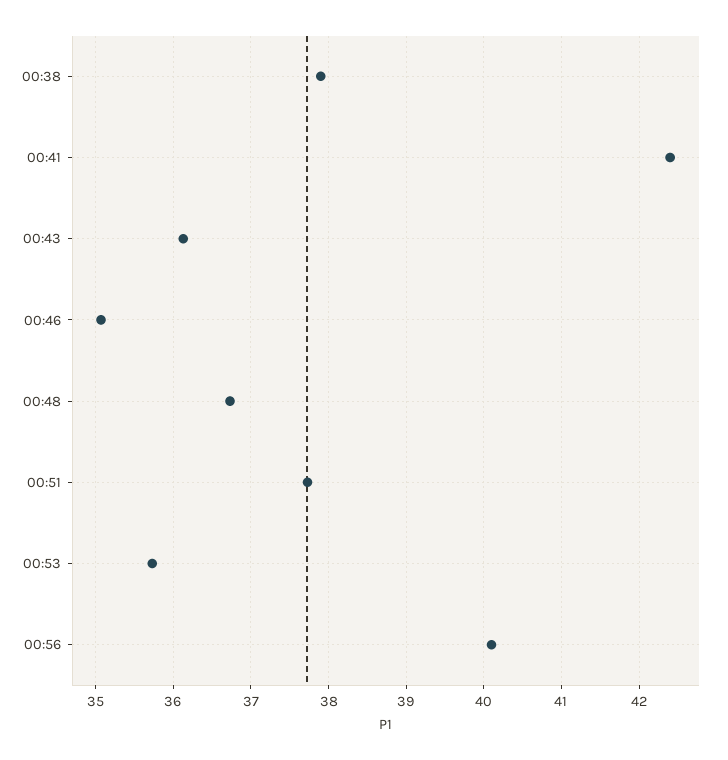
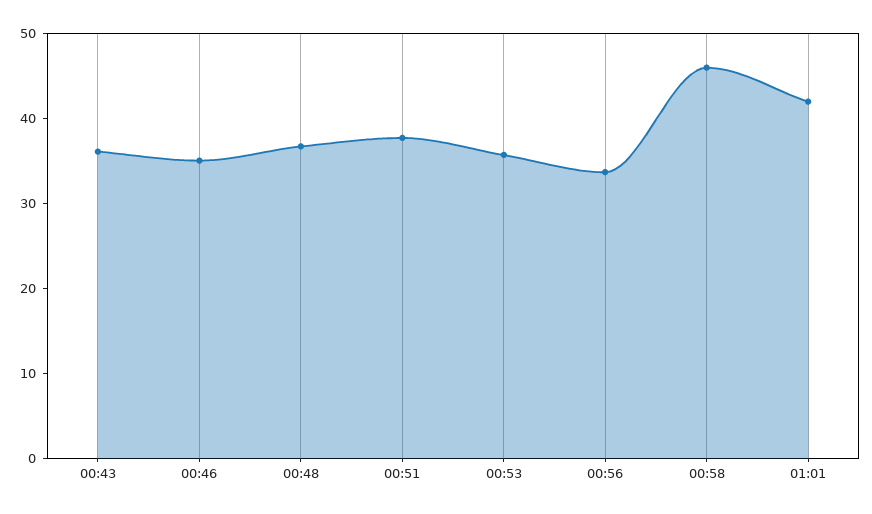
00:38: 37.9 -> none
00:41: 42.4 -> none
00:56: 40.1 -> 34
00:58: none -> 46
01:01: none -> 42

